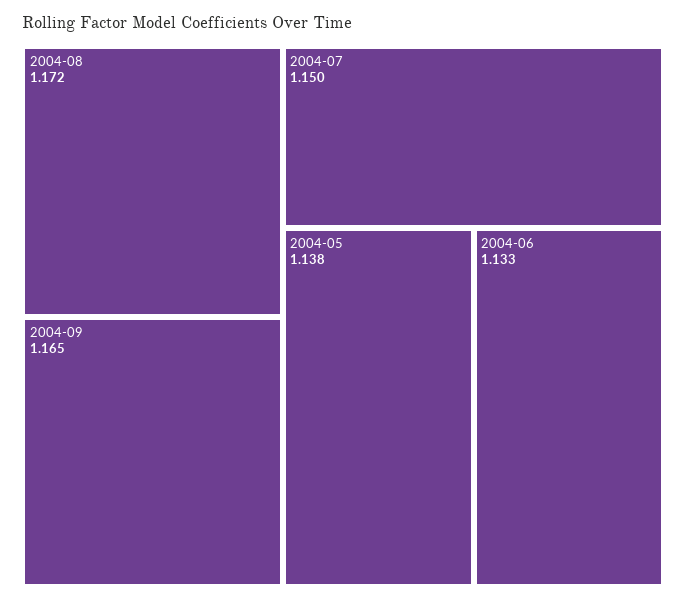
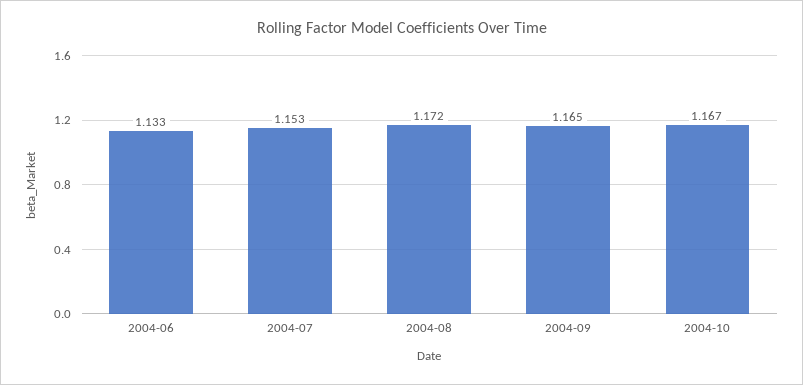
2004-07: 1.15 -> 1.153
2004-05: 1.138 -> none
2004-10: none -> 1.167

